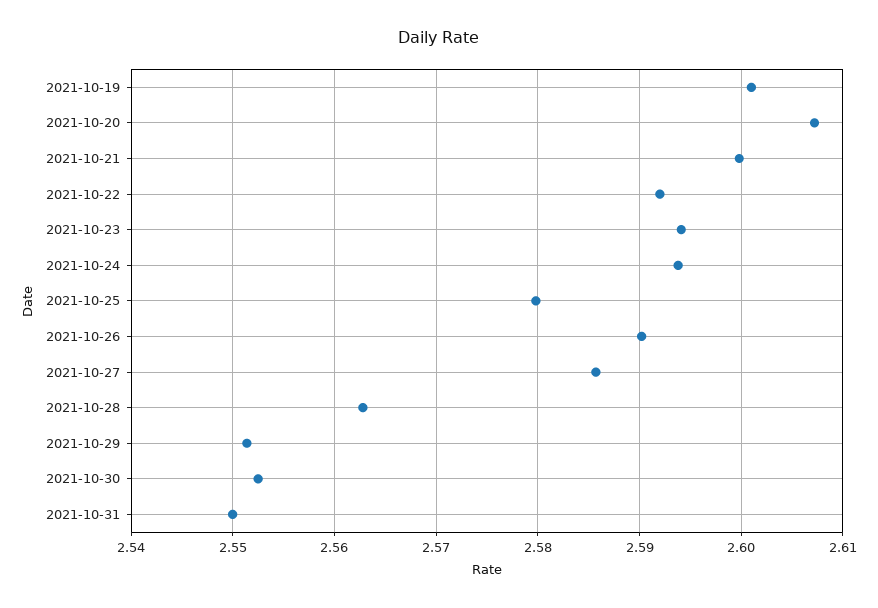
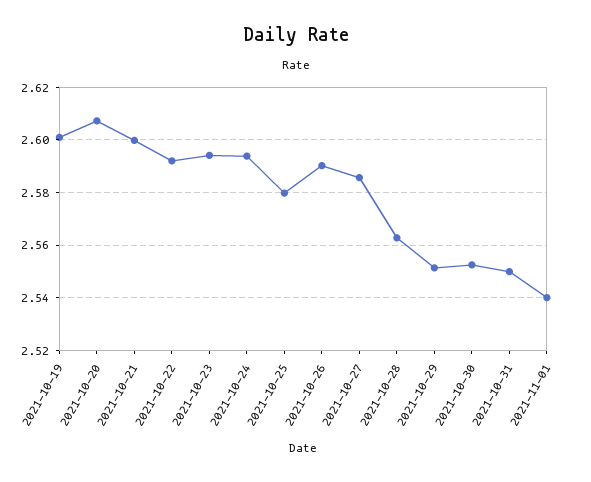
2021-11-01: none -> 2.54

